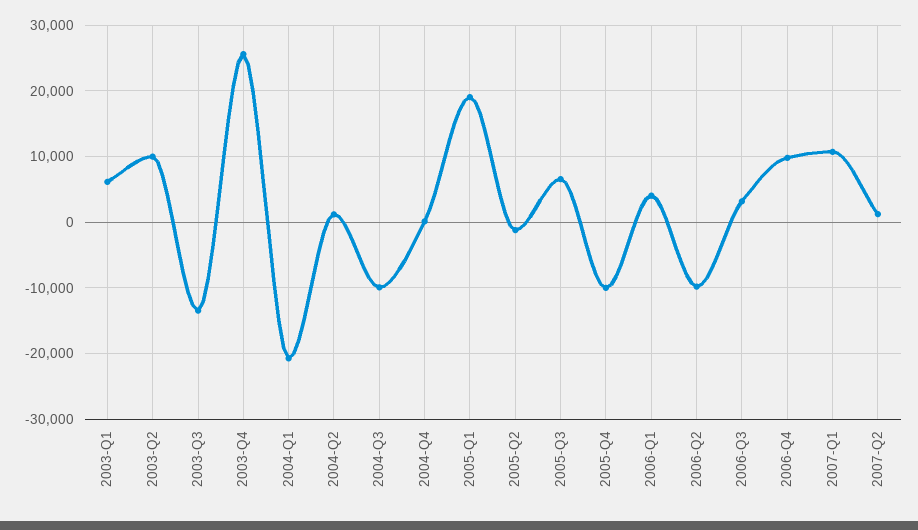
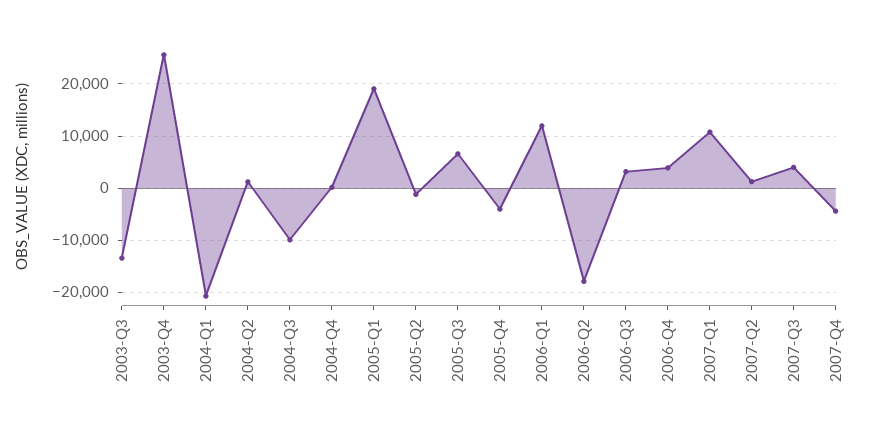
2003-Q1: 6000 -> none
2003-Q2: 10000 -> none
2005-Q4: -10000 -> -4000
2006-Q1: 4000 -> 12000
2006-Q2: -10000 -> -18000
2006-Q4: 10000 -> 4000
2007-Q3: none -> 4000
2007-Q4: none -> -4000

